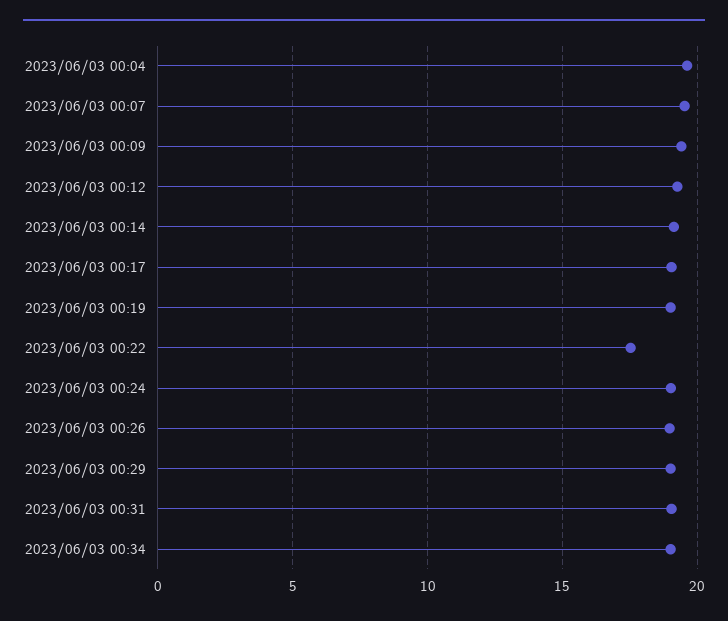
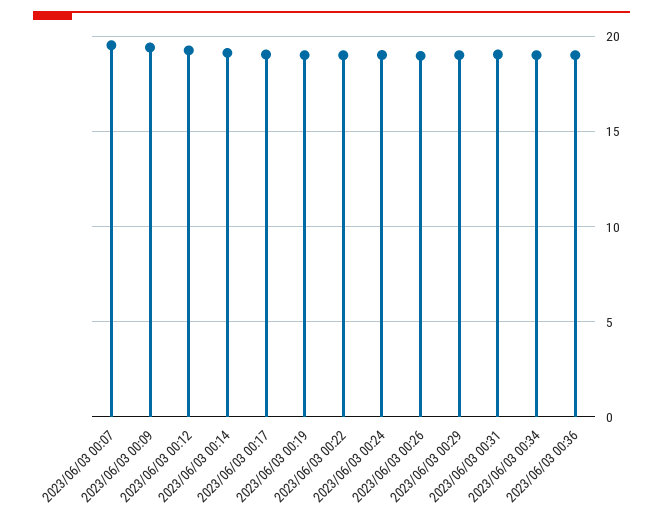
2023/06/03 00:04: 19.5 -> none
2023/06/03 00:22: 17.5 -> 19
2023/06/03 00:36: none -> 19

